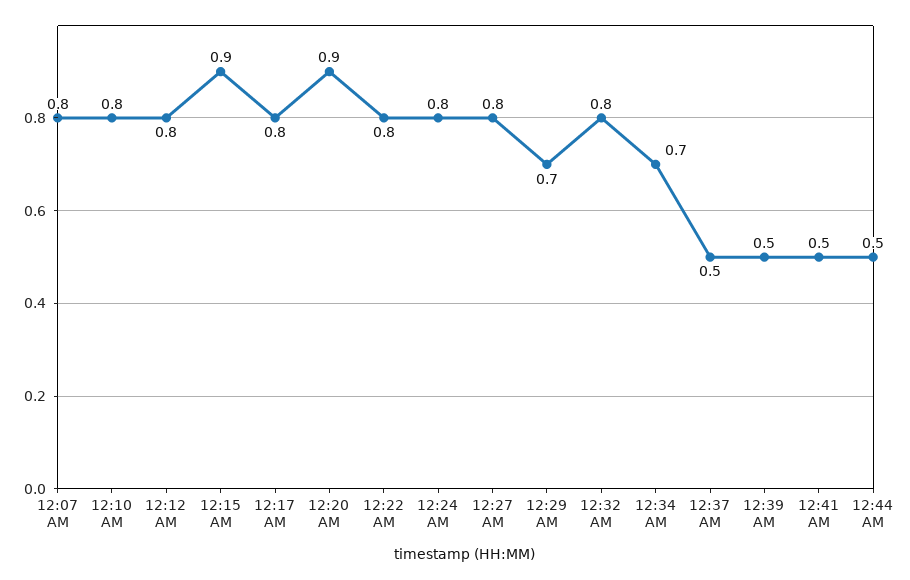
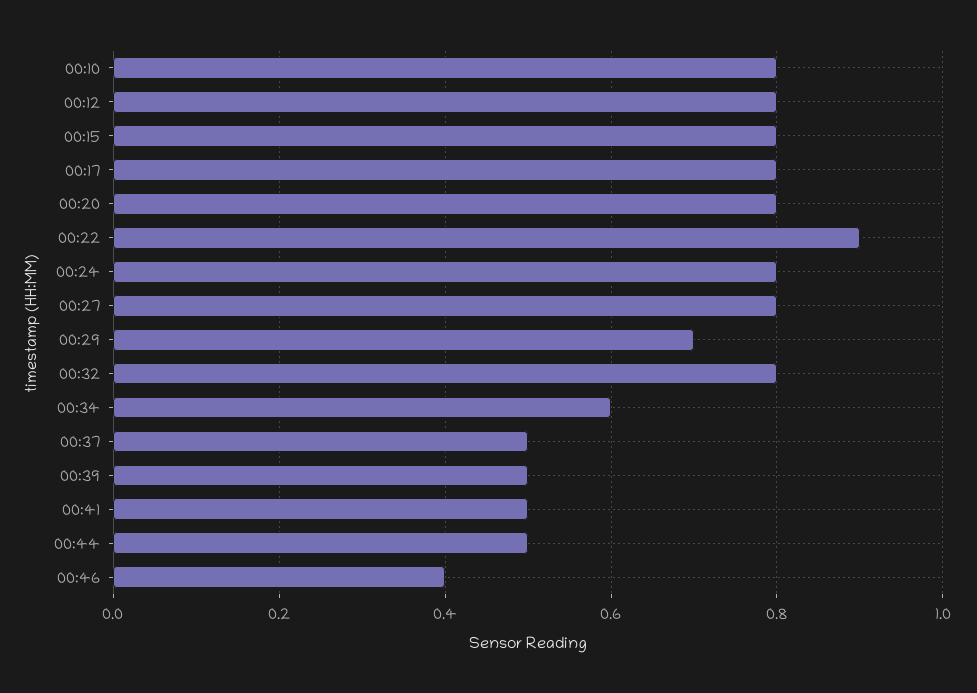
12:07 AM: 0.8 -> none
12:15 AM: 0.9 -> 0.8
12:20 AM: 0.9 -> 0.8
12:22 AM: 0.8 -> 0.9
12:34 AM: 0.7 -> 0.6
00:46: none -> 0.4

